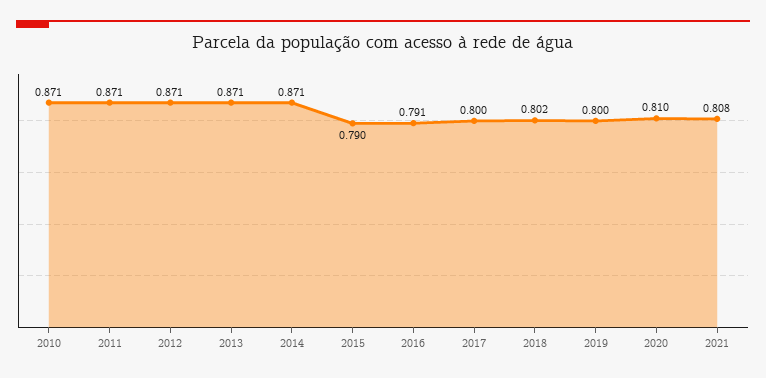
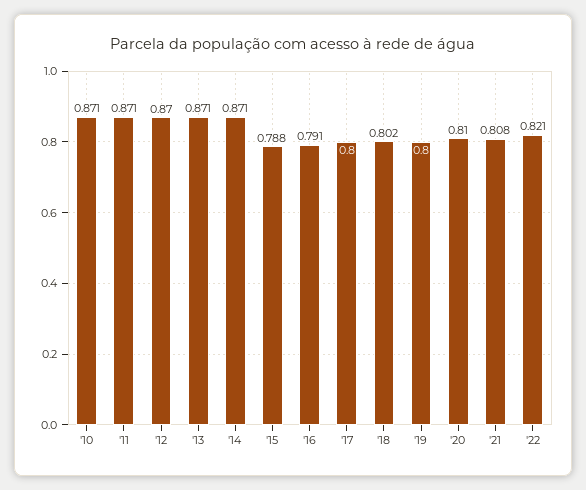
2012: 0.871 -> 0.87
2015: 0.79 -> 0.788
'22: none -> 0.821

